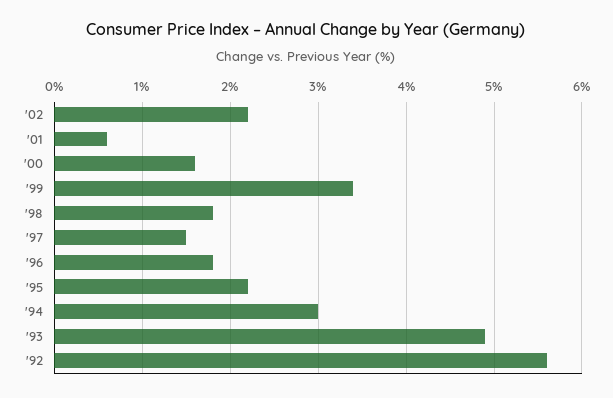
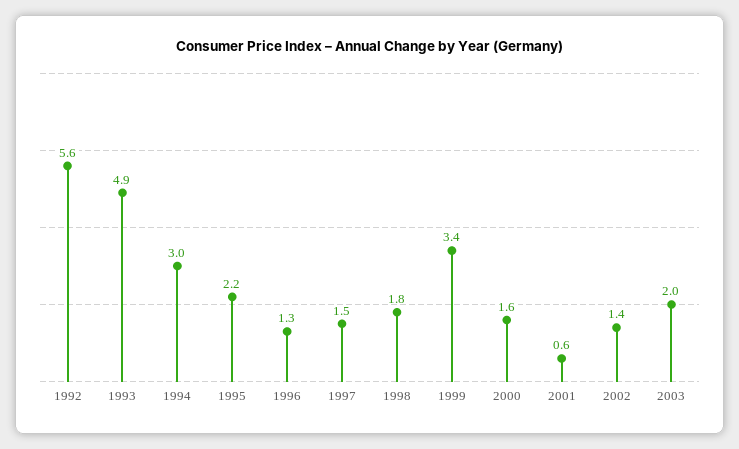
'02: 2.2 -> 1.4
'96: 1.8 -> 1.3
2003: none -> 2

